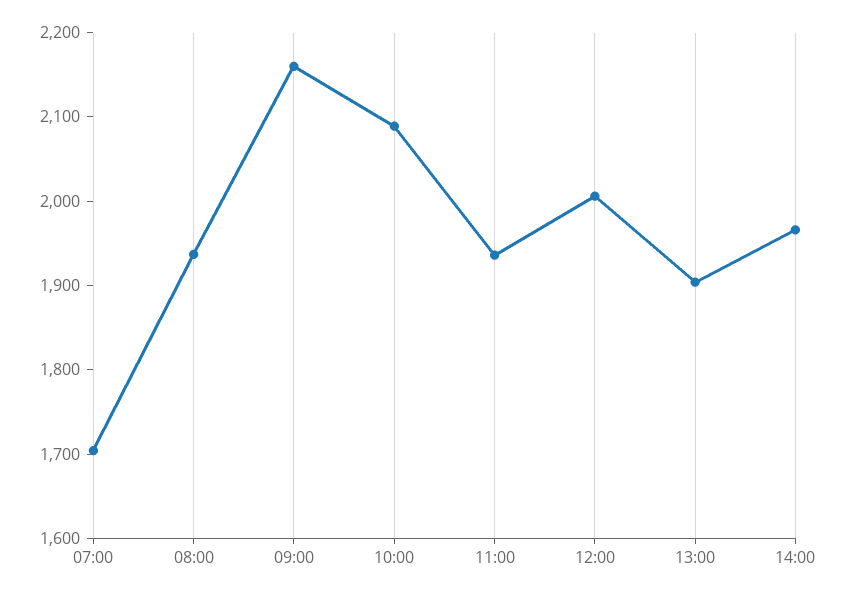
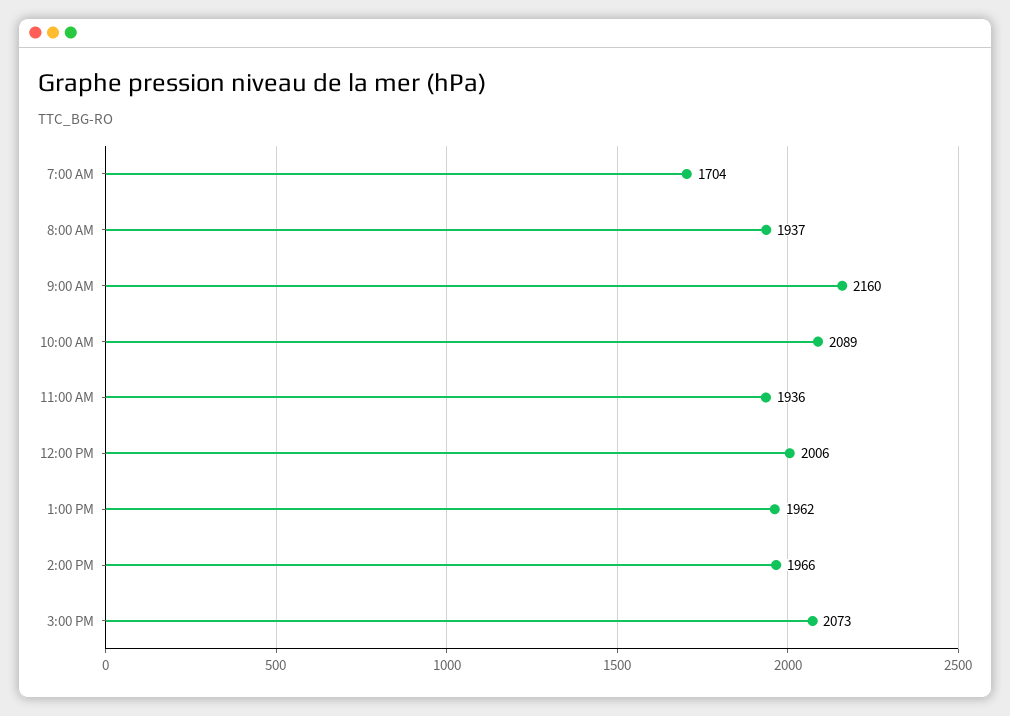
13:00: 1900 -> 1962
3:00 PM: none -> 2073

